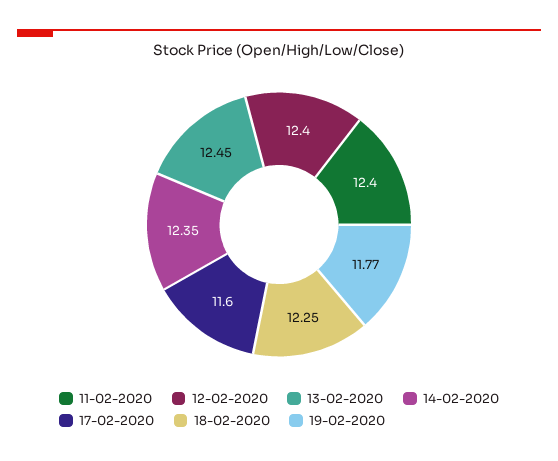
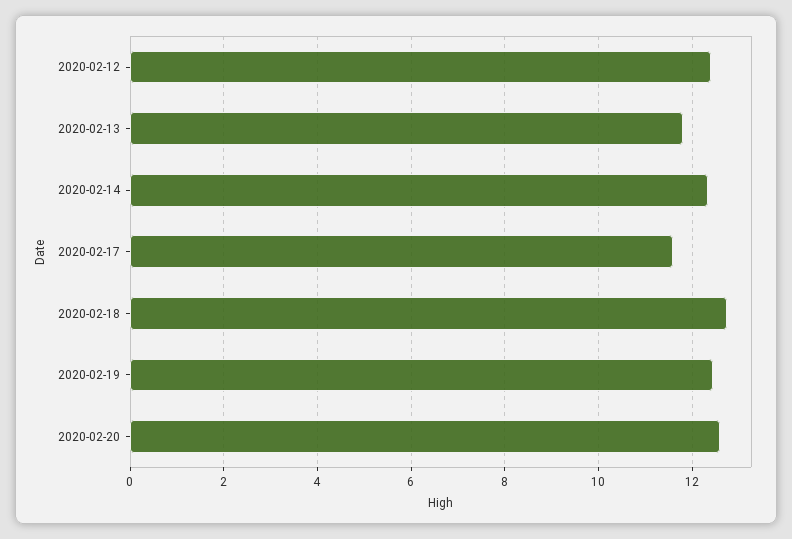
11-02-2020: 12.4 -> none
13-02-2020: 12.45 -> 11.8
18-02-2020: 12.25 -> 12.8
19-02-2020: 11.77 -> 12.4
2020-02-20: none -> 12.6

